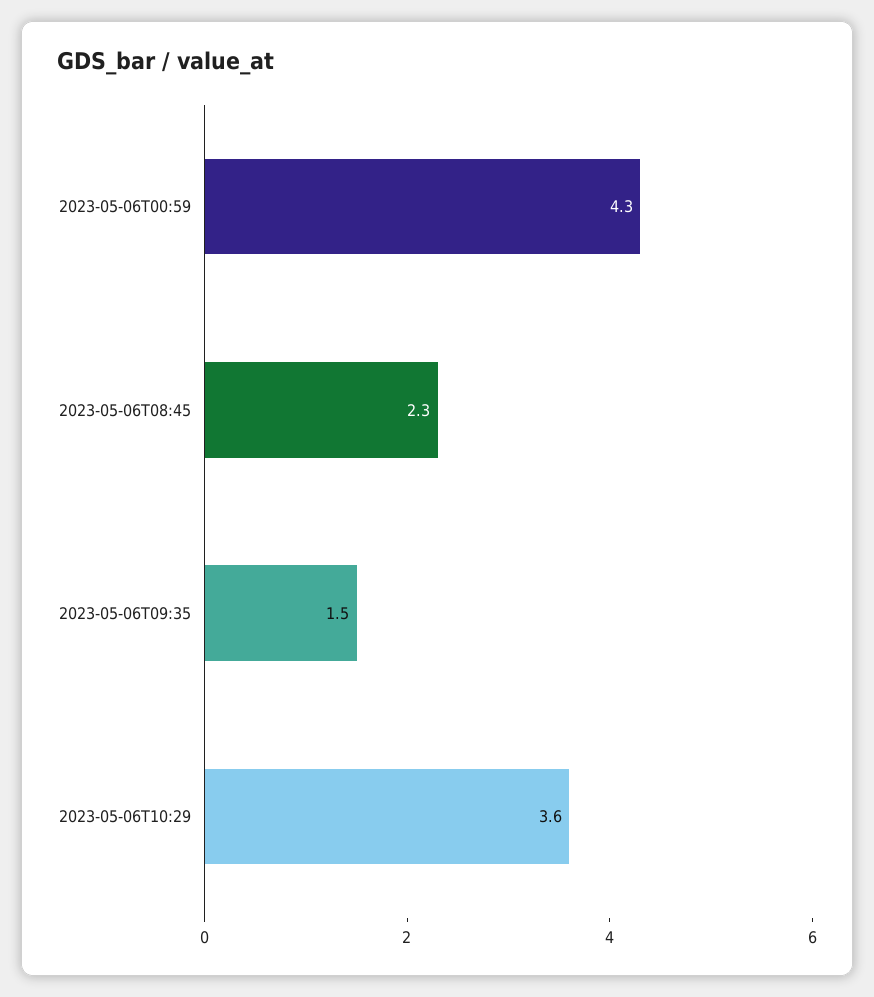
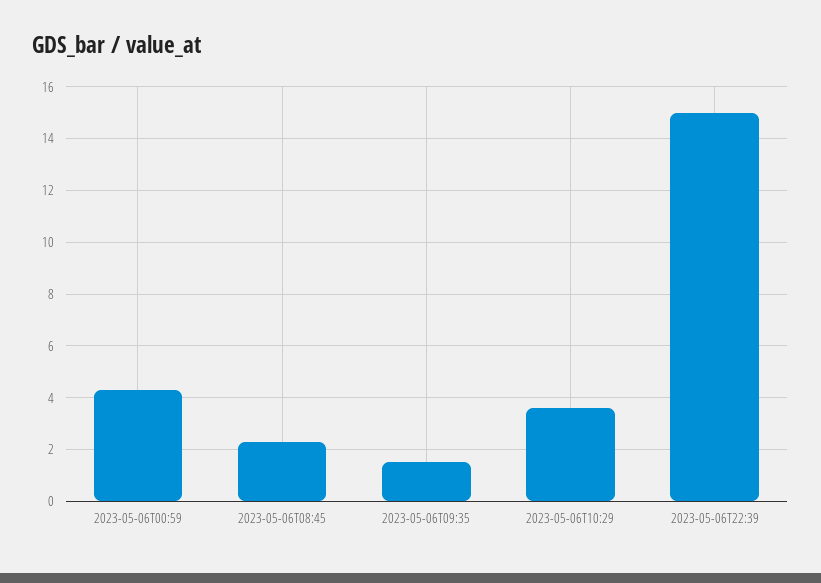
2023-05-06T22:39: none -> 15

